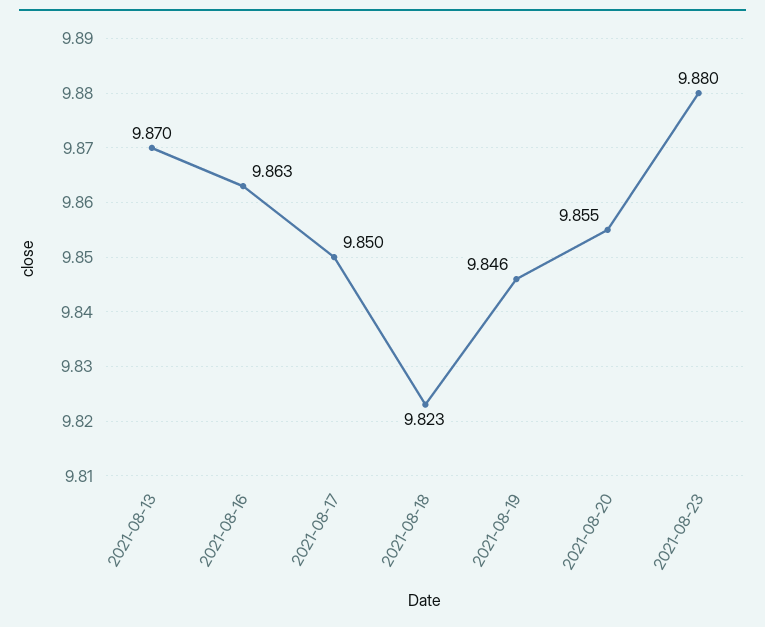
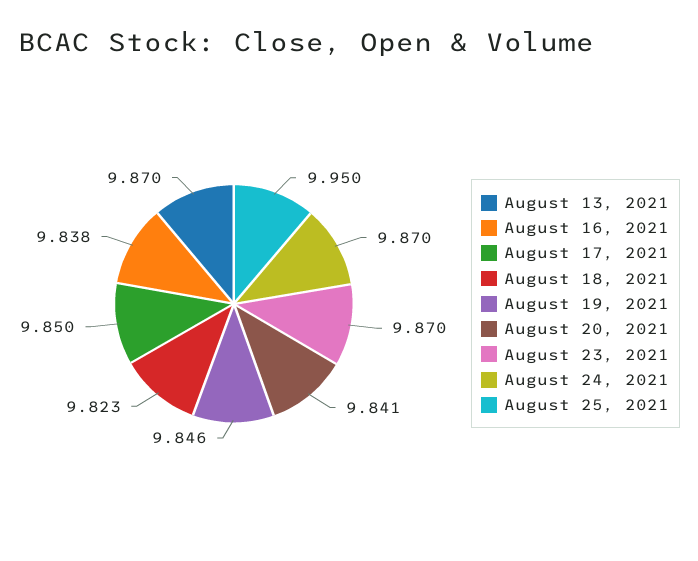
2021-08-16: 9.863 -> 9.838
2021-08-20: 9.855 -> 9.841
2021-08-23: 9.88 -> 9.87
August 24, 2021: none -> 9.87
August 25, 2021: none -> 9.95

